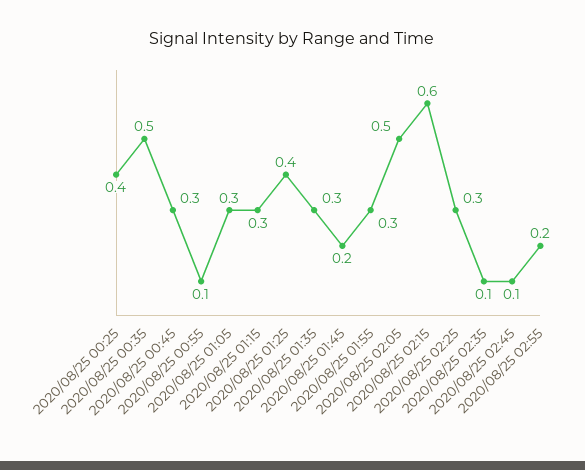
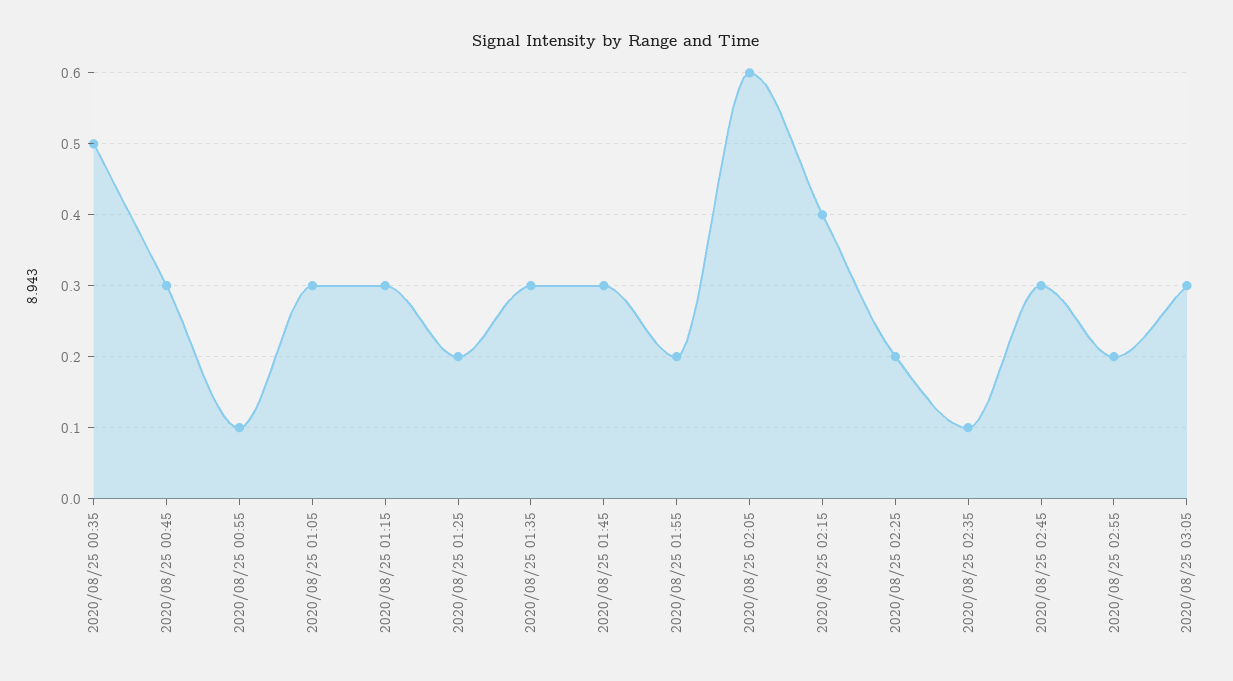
2020/08/25 00:25: 0.4 -> none
2020/08/25 01:25: 0.4 -> 0.2
2020/08/25 01:45: 0.2 -> 0.3
2020/08/25 01:55: 0.3 -> 0.2
2020/08/25 02:05: 0.5 -> 0.6
2020/08/25 02:15: 0.6 -> 0.4
2020/08/25 02:25: 0.3 -> 0.2
2020/08/25 02:45: 0.1 -> 0.3
2020/08/25 03:05: none -> 0.3

